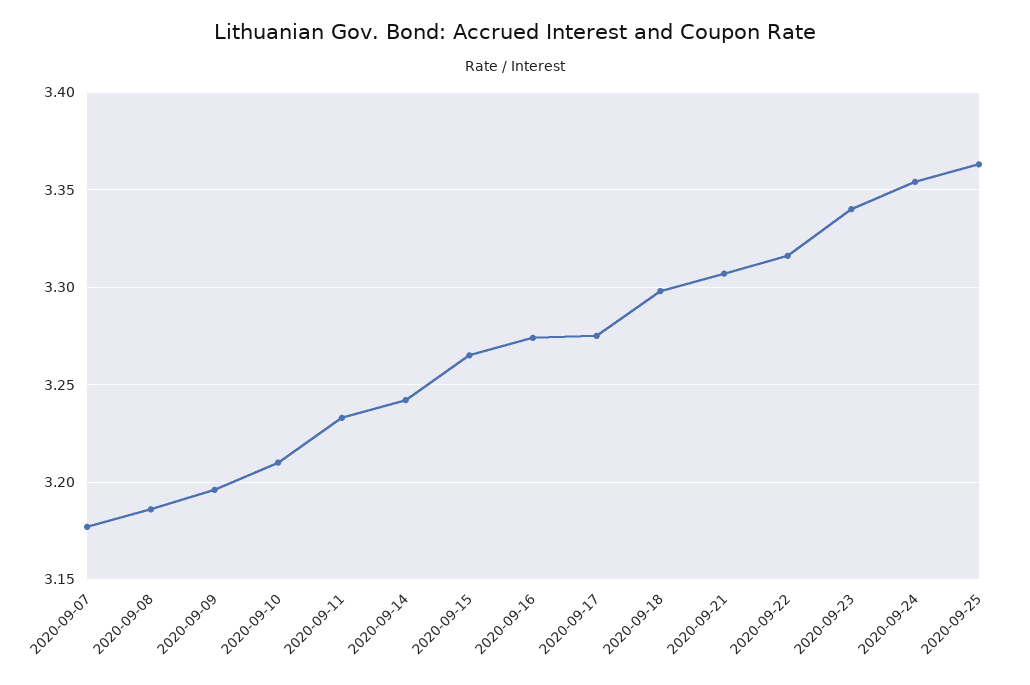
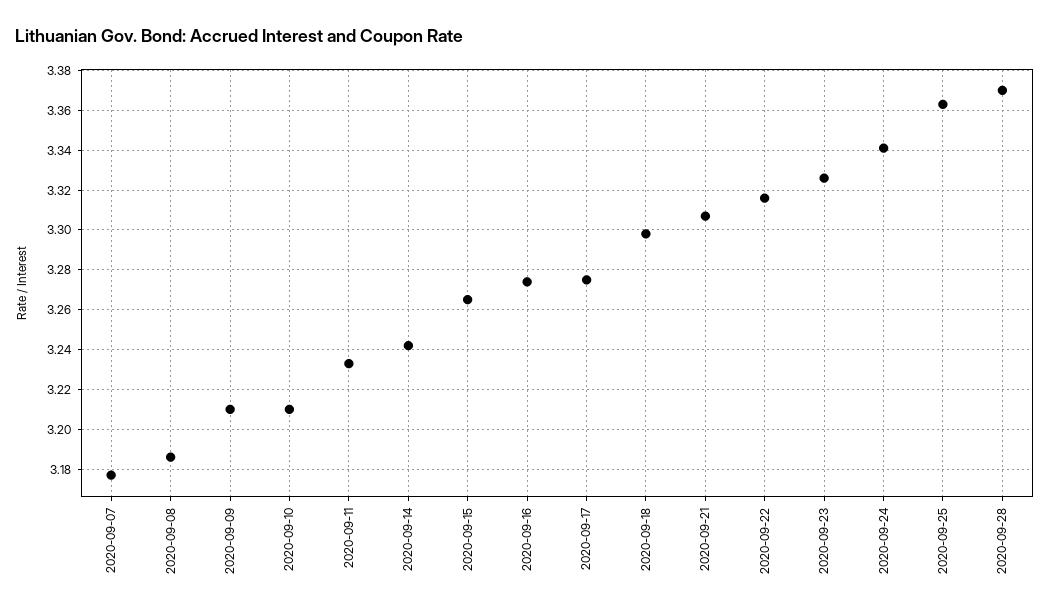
2020-09-09: 3.195 -> 3.21
2020-09-23: 3.34 -> 3.325
2020-09-24: 3.355 -> 3.34
2020-09-28: none -> 3.37

